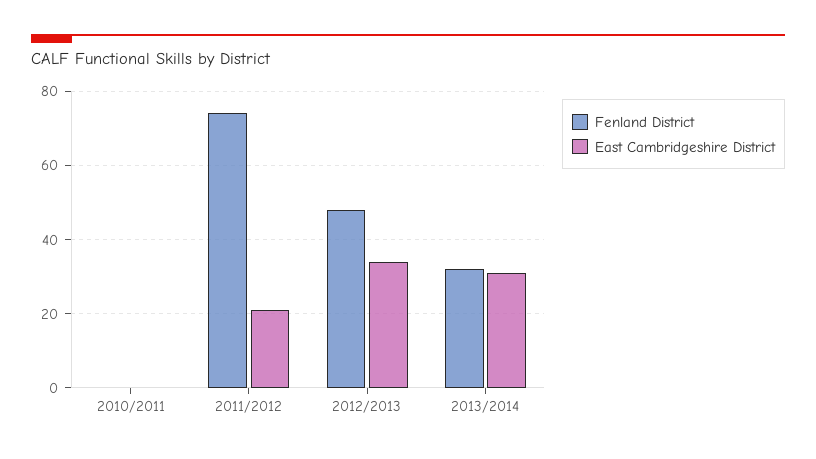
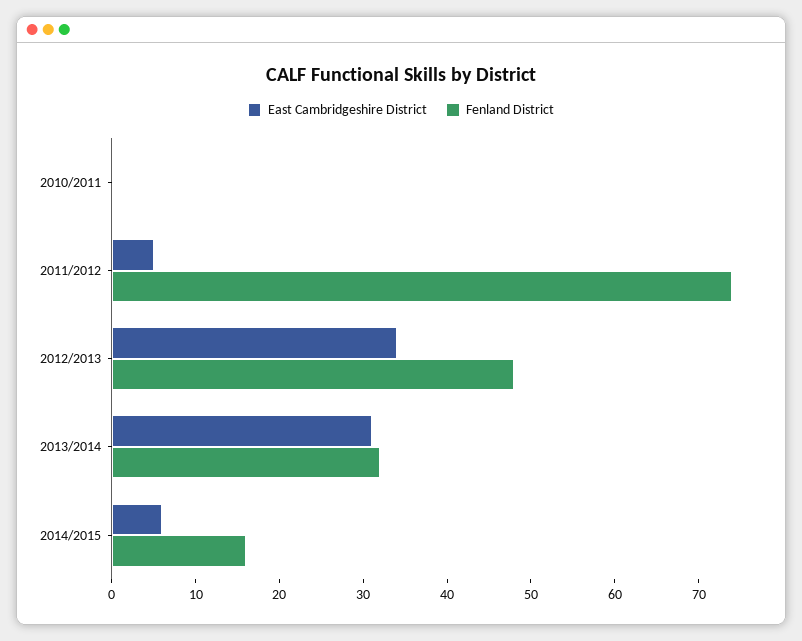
East Cambridgeshire District, 2011/2012: 20 -> 5
East Cambridgeshire District, 2014/2015: none -> 6
Fenland District, 2014/2015: none -> 16

